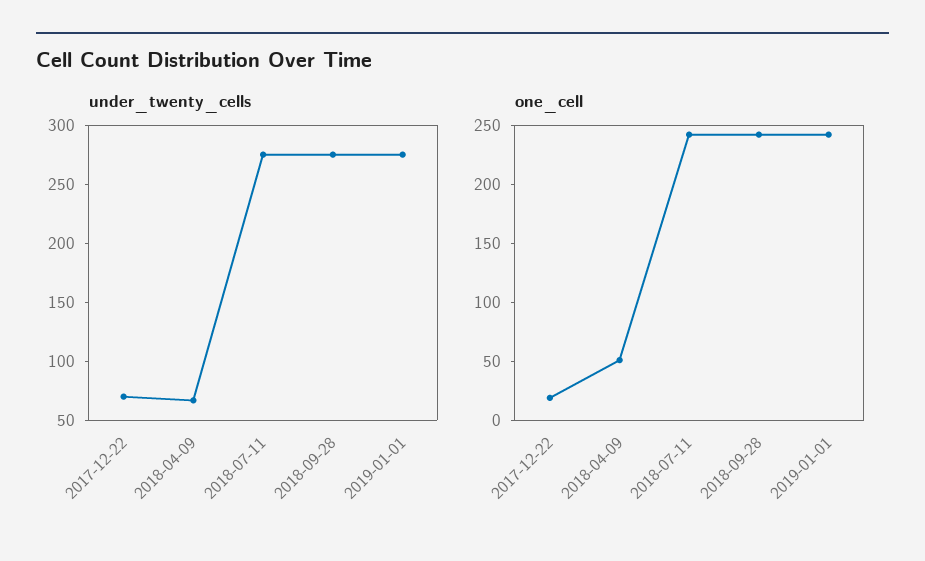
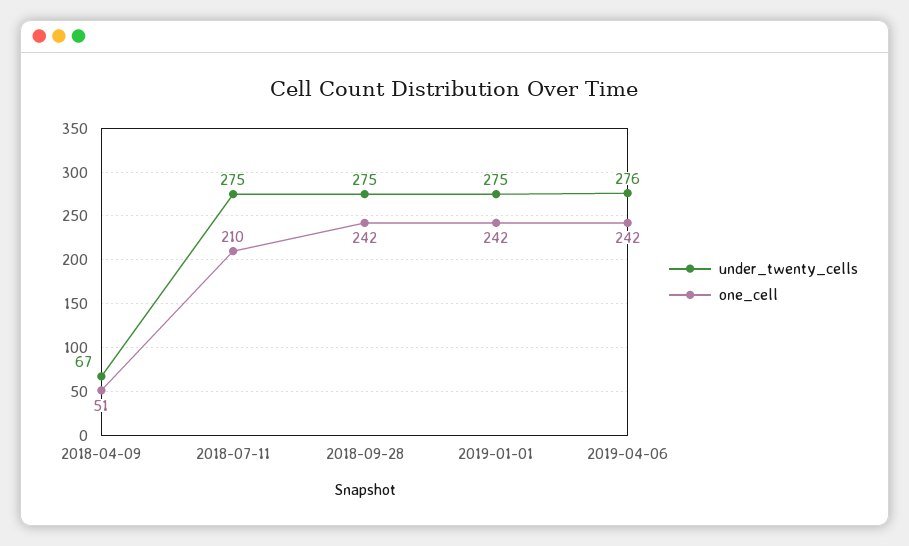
under_twenty_cells, 2017-12-22: 70 -> none
one_cell, 2017-12-22: 20 -> none
one_cell, 2018-07-11: 240 -> 210
under_twenty_cells, 2019-04-06: none -> 276
one_cell, 2019-04-06: none -> 242

